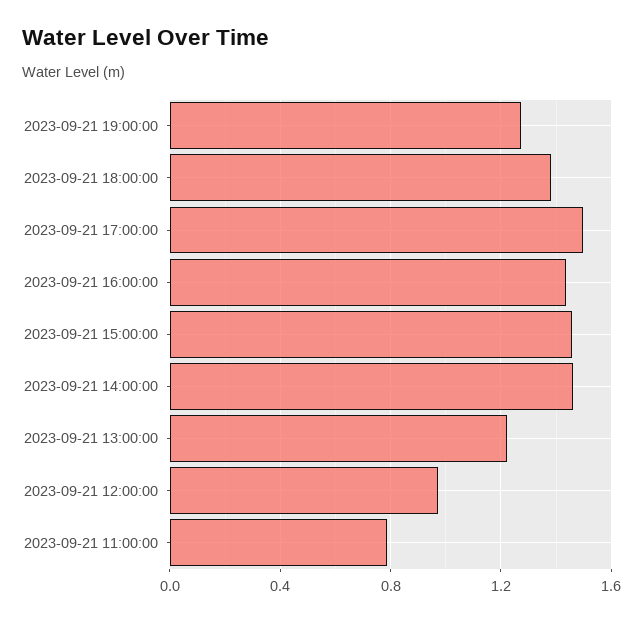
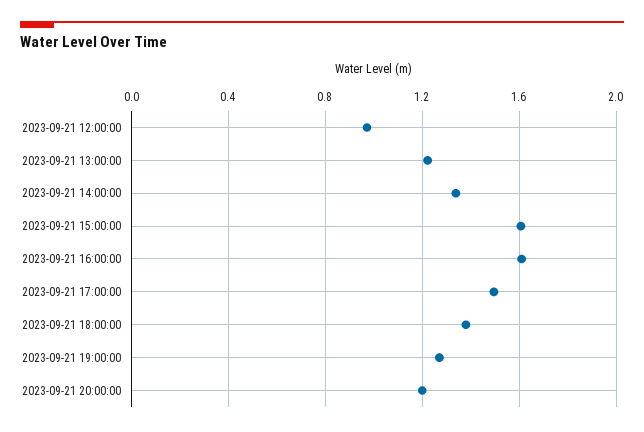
2023-09-21 16:00:00: 1.45 -> 1.6
2023-09-21 15:00:00: 1.45 -> 1.6
2023-09-21 14:00:00: 1.45 -> 1.35
2023-09-21 11:00:00: 0.8 -> none
2023-09-21 20:00:00: none -> 1.2

